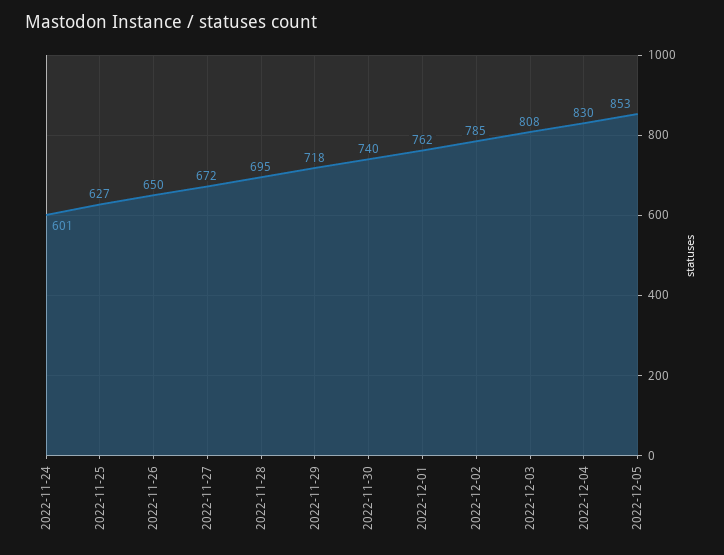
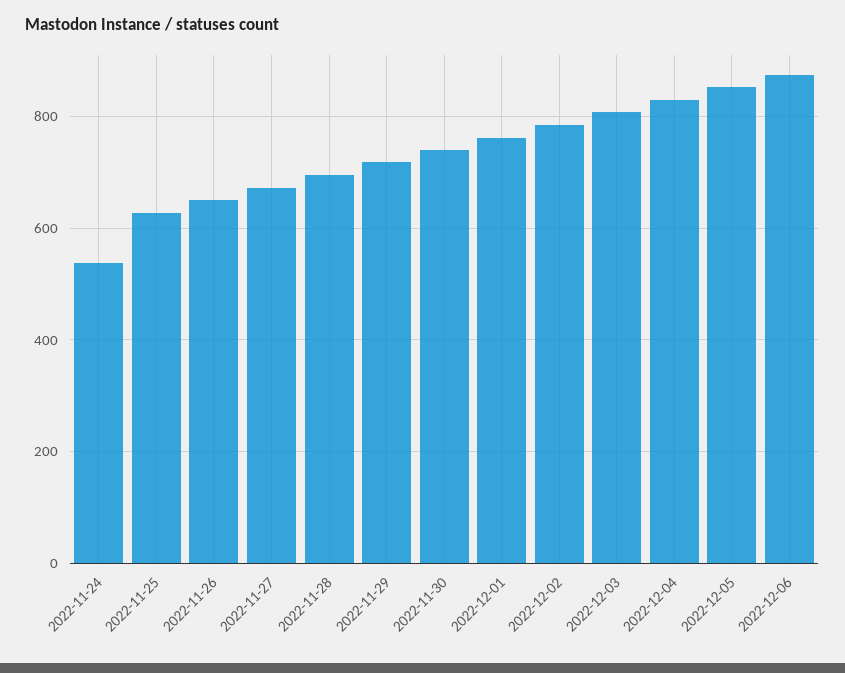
2022-11-24: 601 -> 540
2022-12-06: none -> 880

